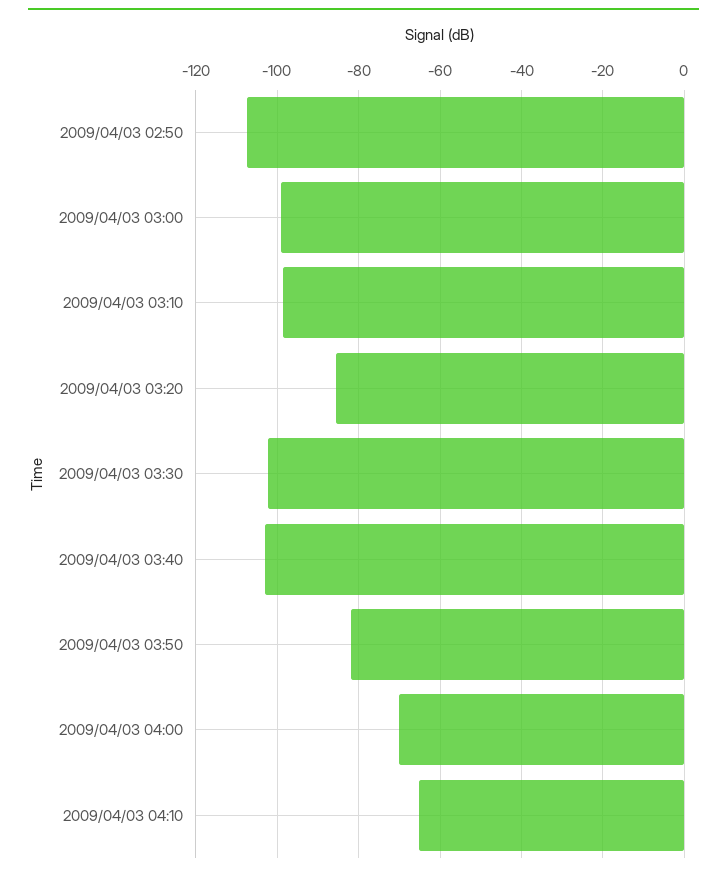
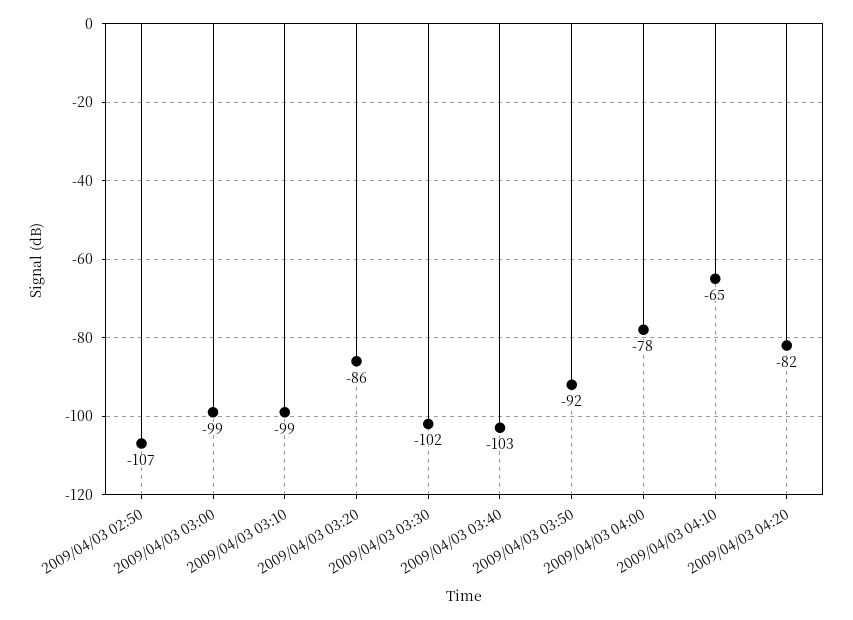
2009/04/03 03:50: -82 -> -92
2009/04/03 04:00: -70 -> -78
2009/04/03 04:20: none -> -82

